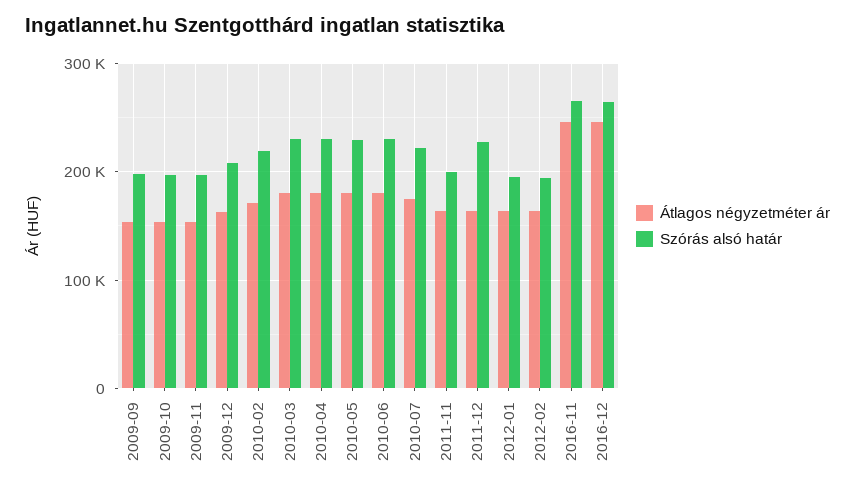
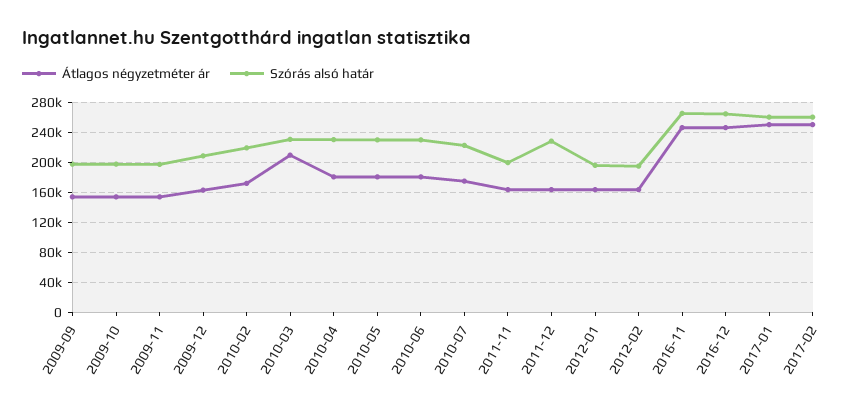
Átlagos négyzetméter ár, 2010-03: 180000 -> 210000
Átlagos négyzetméter ár, 2017-01: none -> 250000
Szórás alsó határ, 2017-01: none -> 260000
Átlagos négyzetméter ár, 2017-02: none -> 250000
Szórás alsó határ, 2017-02: none -> 260000

